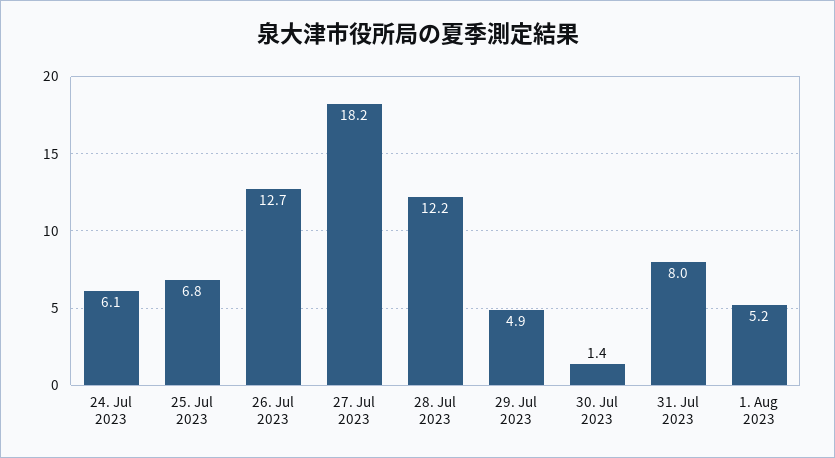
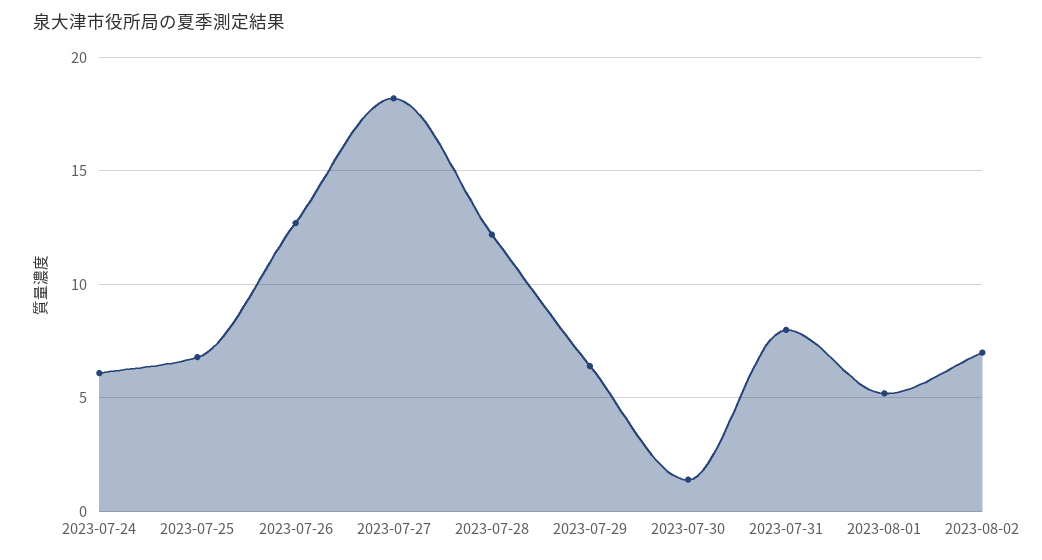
29. Jul 2023: 4.9 -> 6.5
2023-08-02: none -> 7

